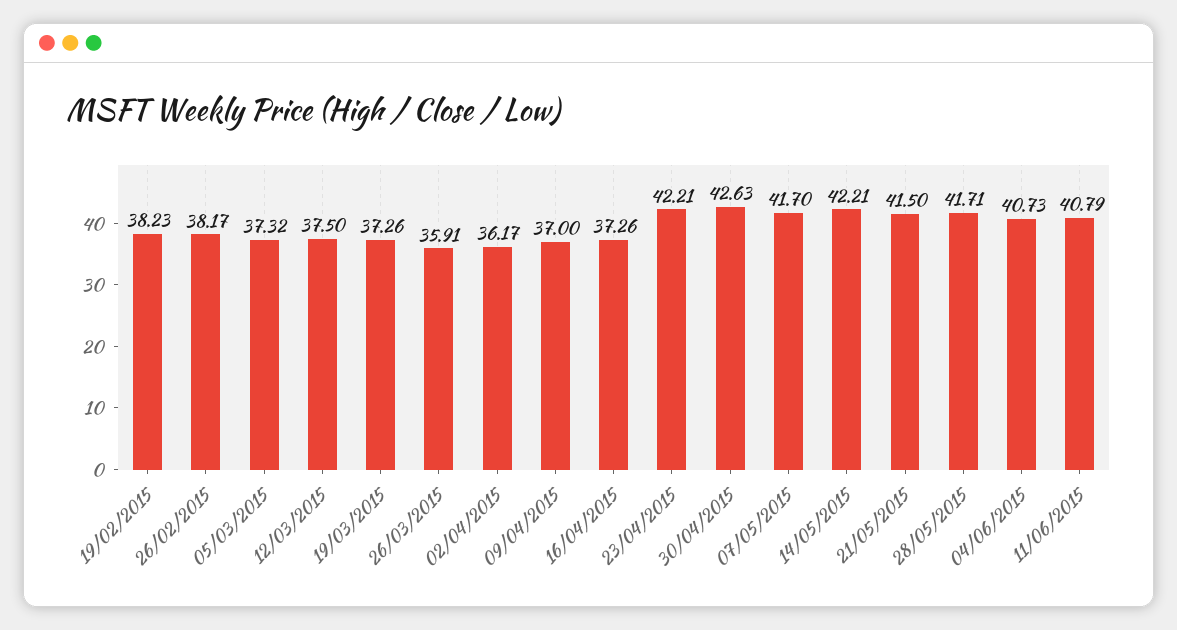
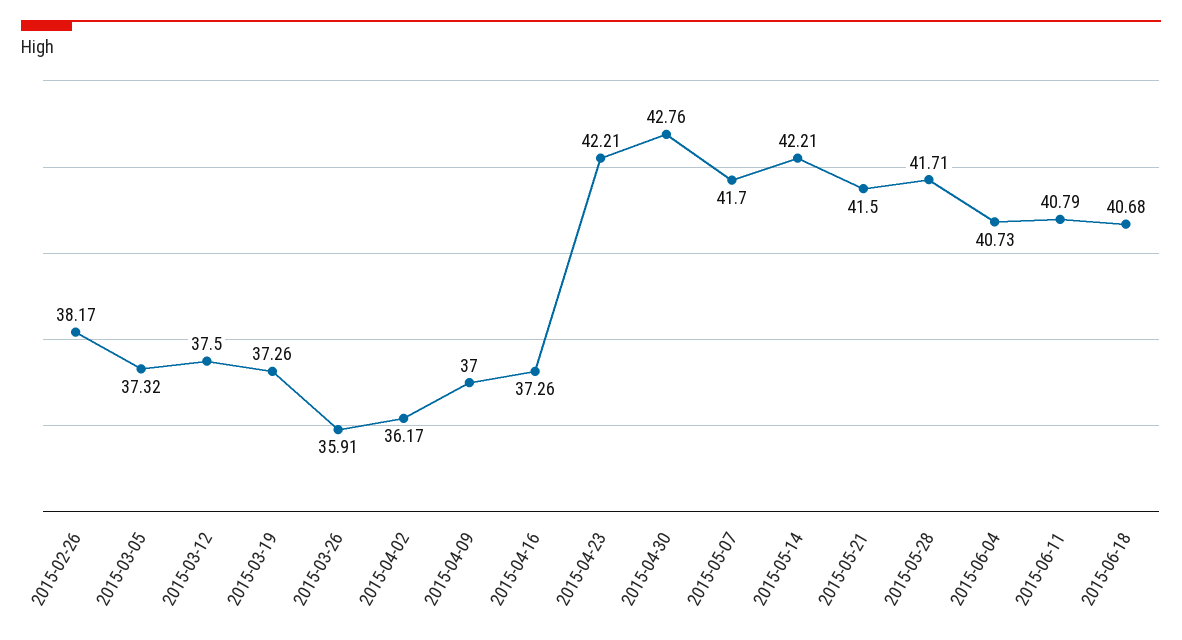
19/02/2015: 38.23 -> none
30/04/2015: 42.63 -> 42.76
2015-06-18: none -> 40.68

